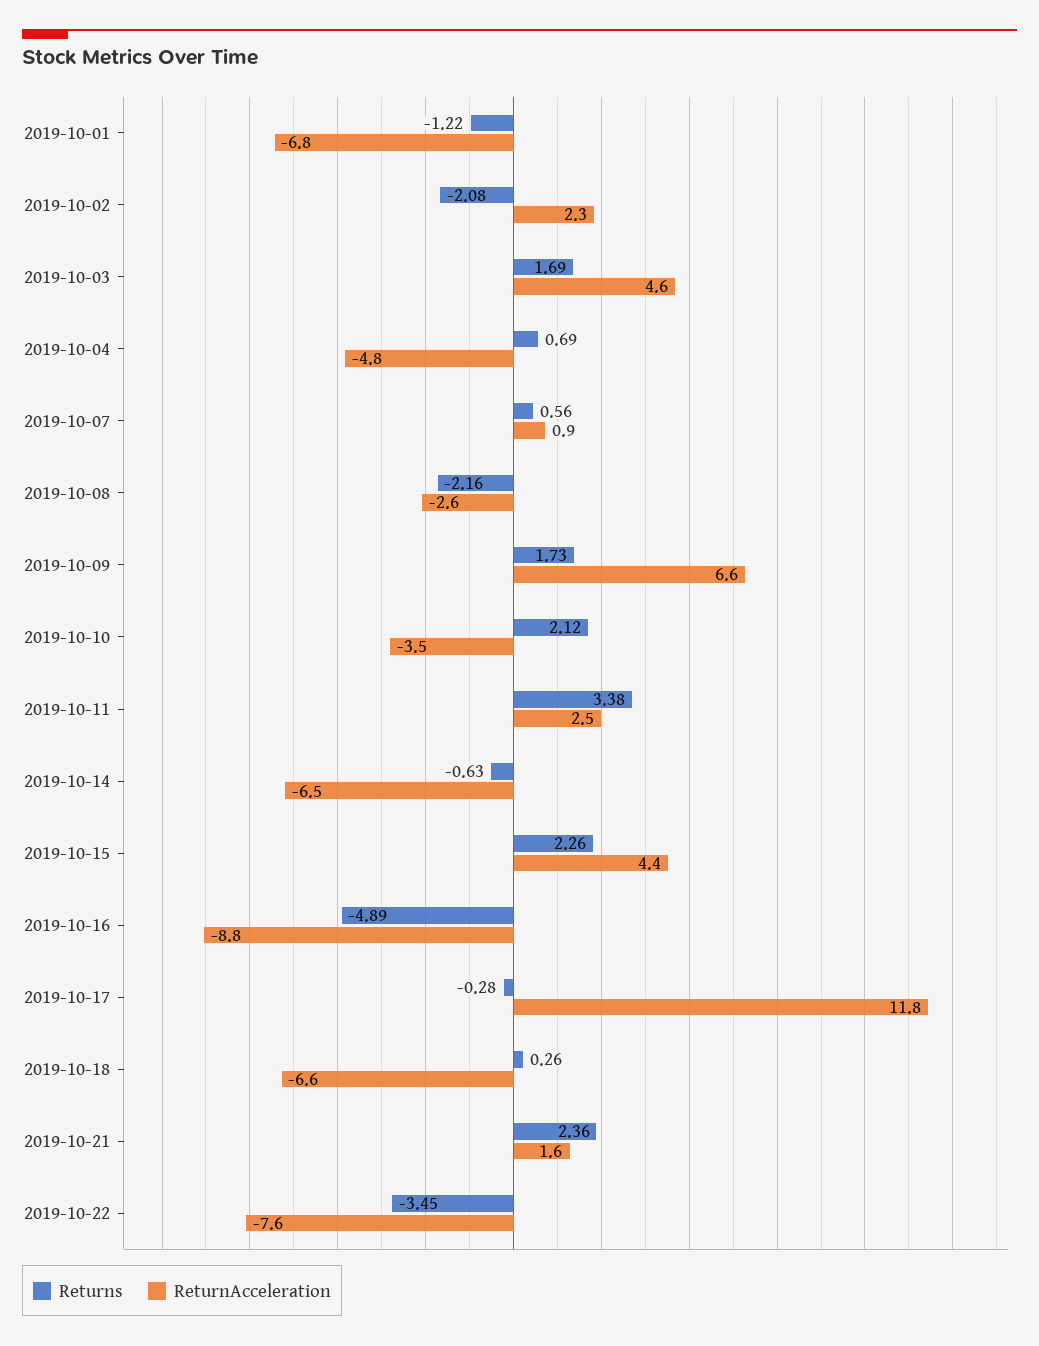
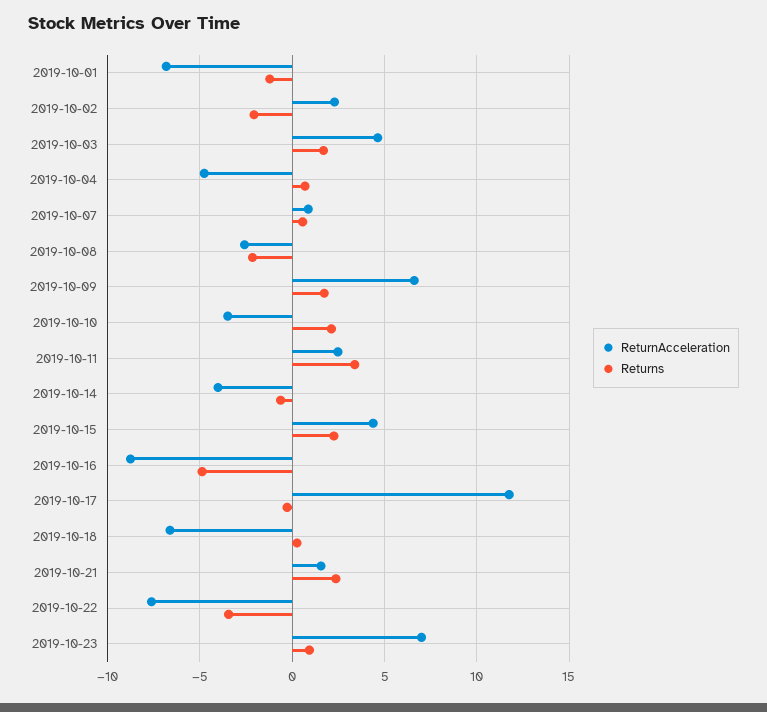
ReturnAcceleration, 2019-10-14: -6.5 -> -4
ReturnAcceleration, 2019-10-23: none -> 7
Returns, 2019-10-23: none -> 1

